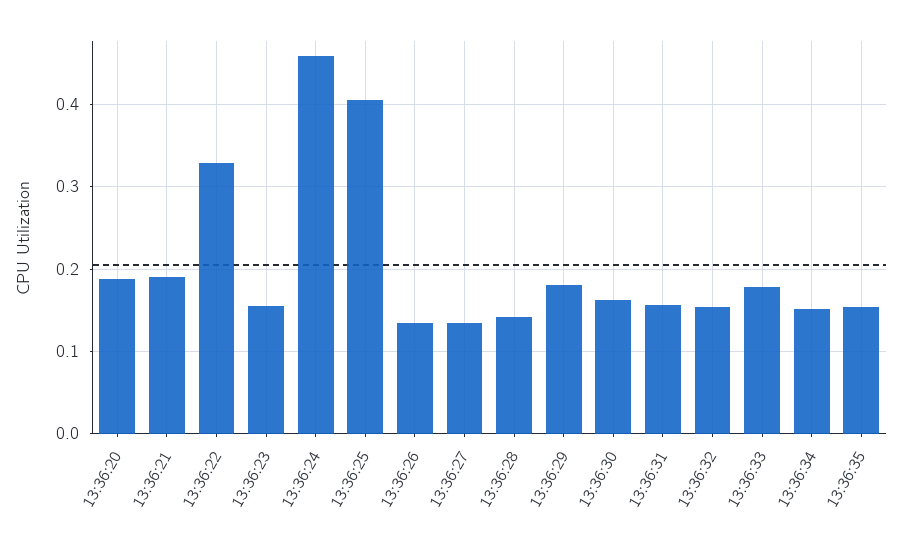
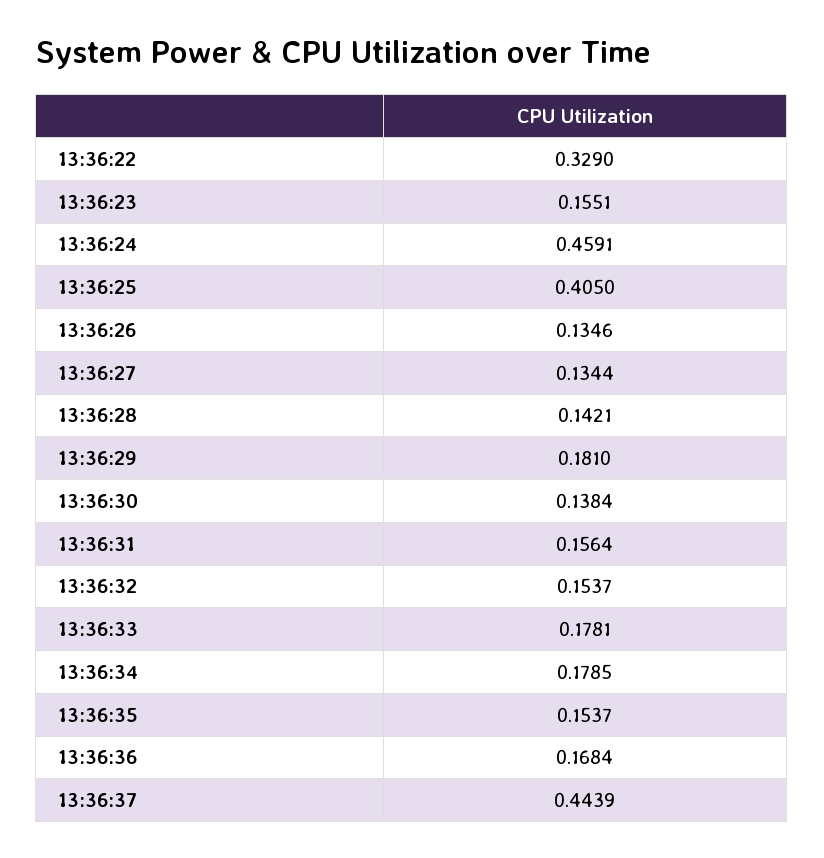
13:36:20: 0.19 -> none
13:36:21: 0.19 -> none
13:36:30: 0.16 -> 0.1384
13:36:34: 0.15 -> 0.1785
13:36:36: none -> 0.1684
13:36:37: none -> 0.4439

